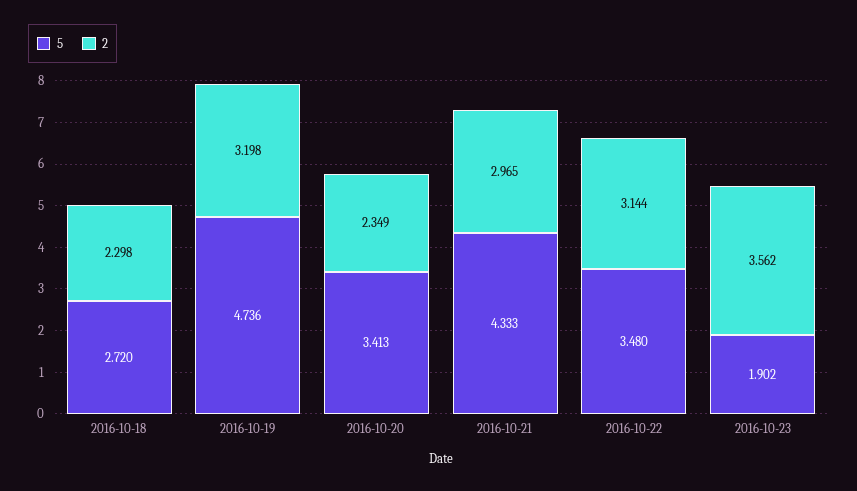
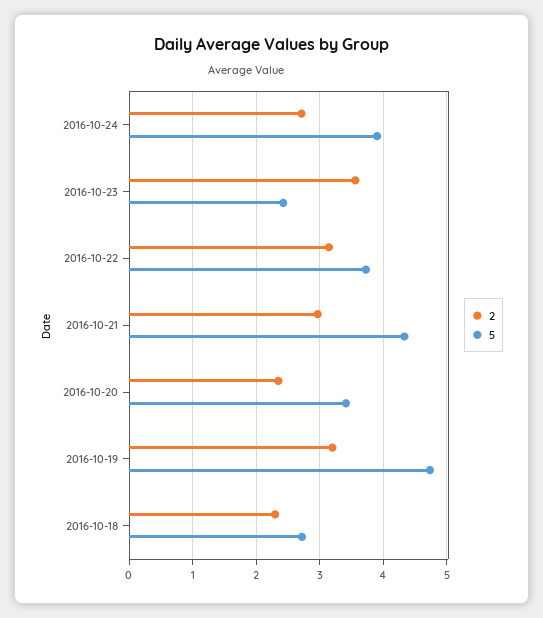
5, 2016-10-22: 3.48 -> 3.7
5, 2016-10-23: 1.902 -> 2.4
2, 2016-10-24: none -> 2.7
5, 2016-10-24: none -> 3.9

